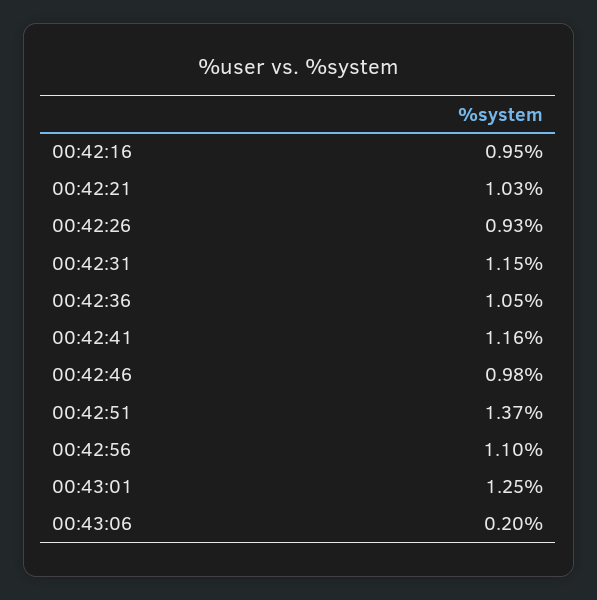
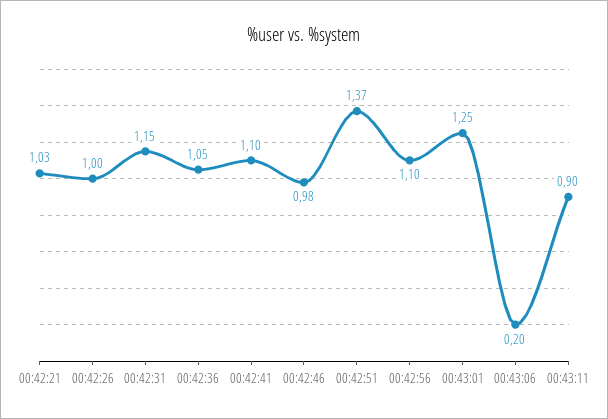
00:42:16: 0.95 -> none
00:42:26: 0.93 -> 1
00:42:41: 1.16 -> 1.1
00:43:11: none -> 0.9

